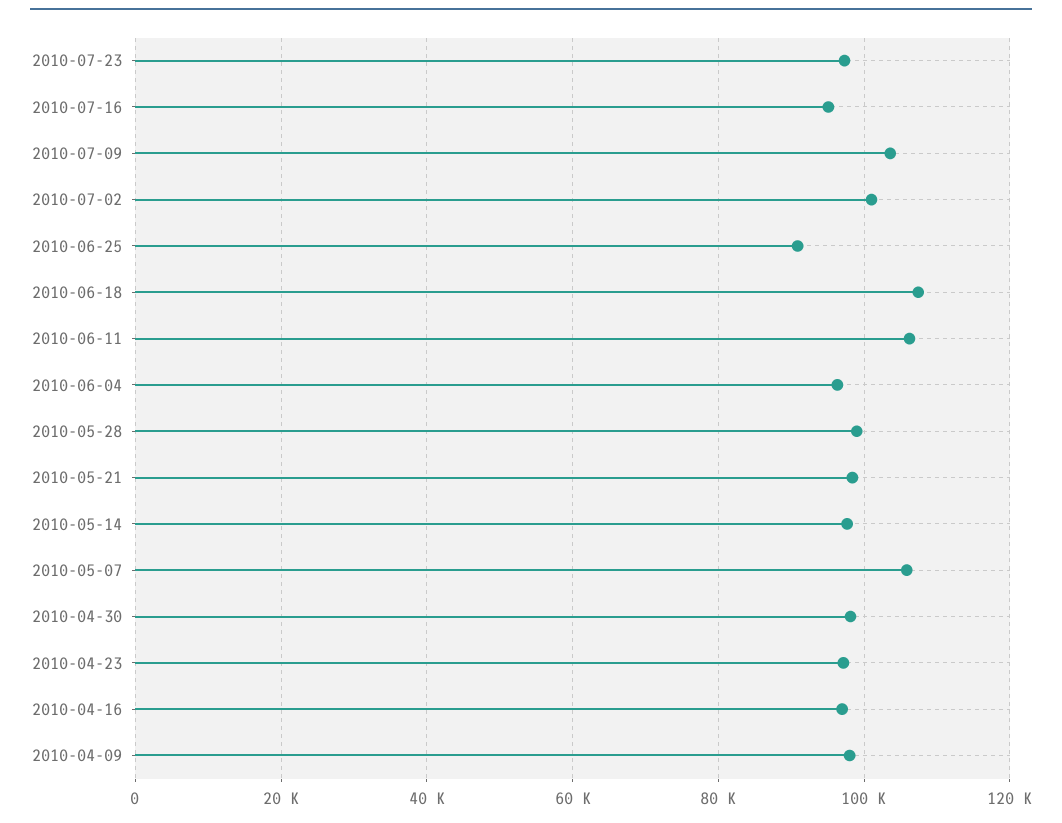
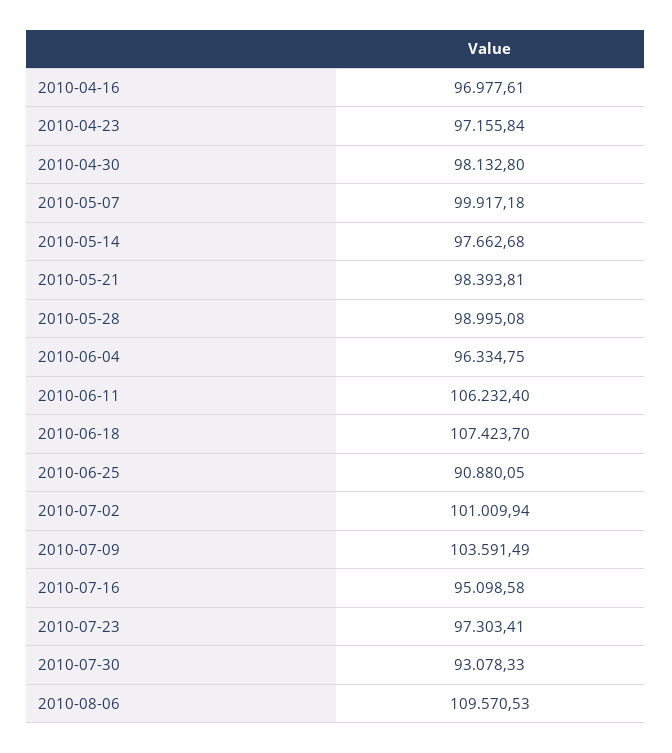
2010-05-07: 106000 -> 99917.18
2010-04-09: 98000 -> none
2010-07-30: none -> 93078.33
2010-08-06: none -> 109570.53

